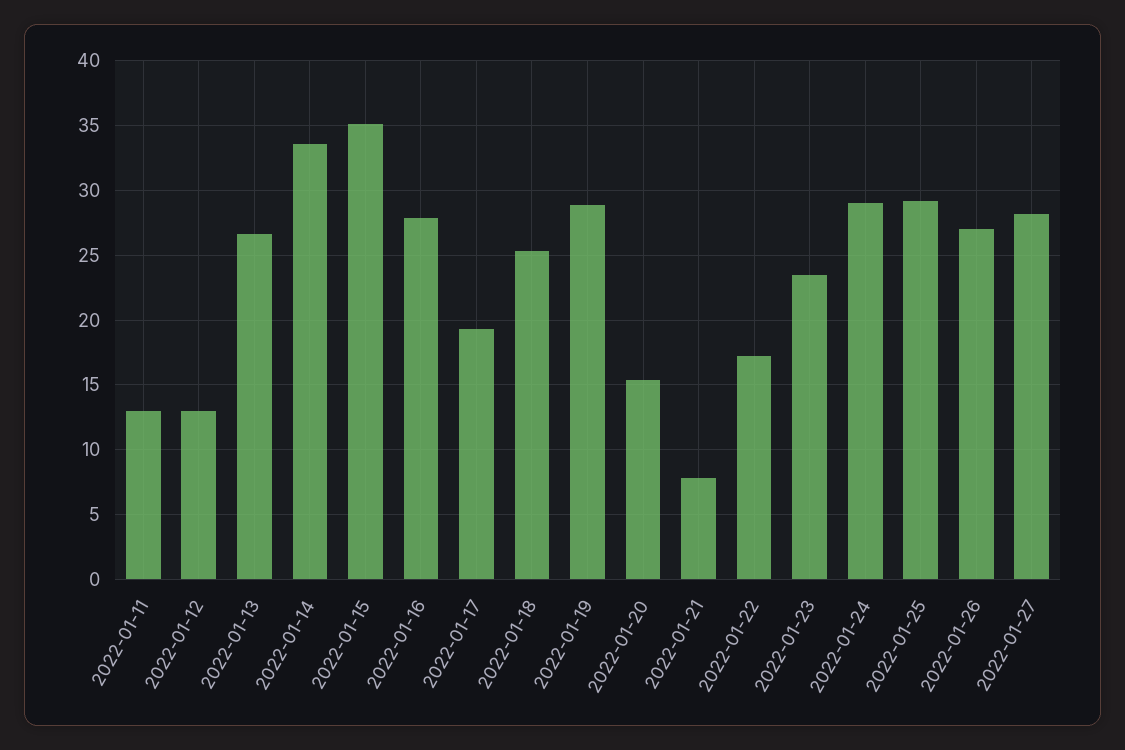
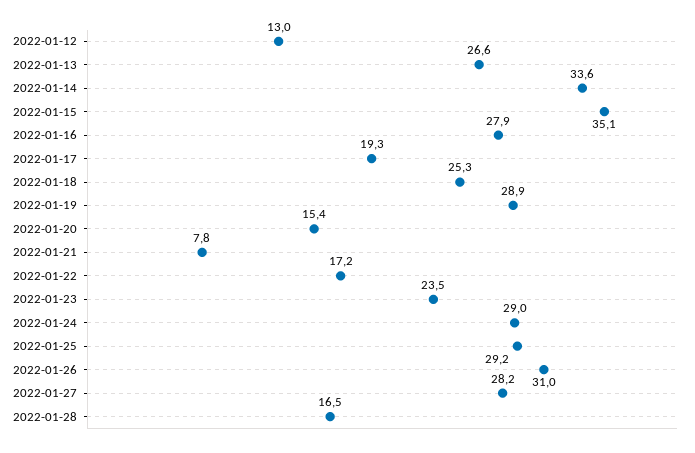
2022-01-11: 13 -> none
2022-01-26: 27 -> 31
2022-01-28: none -> 16.5

